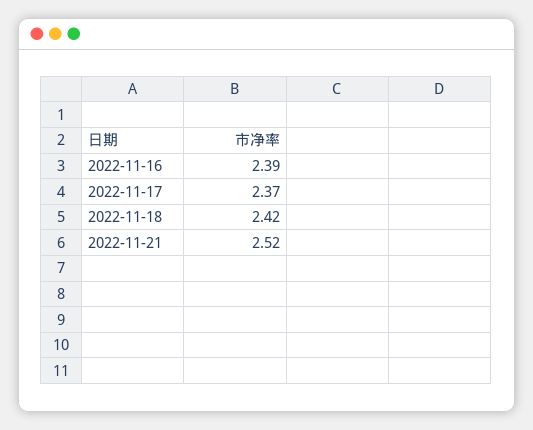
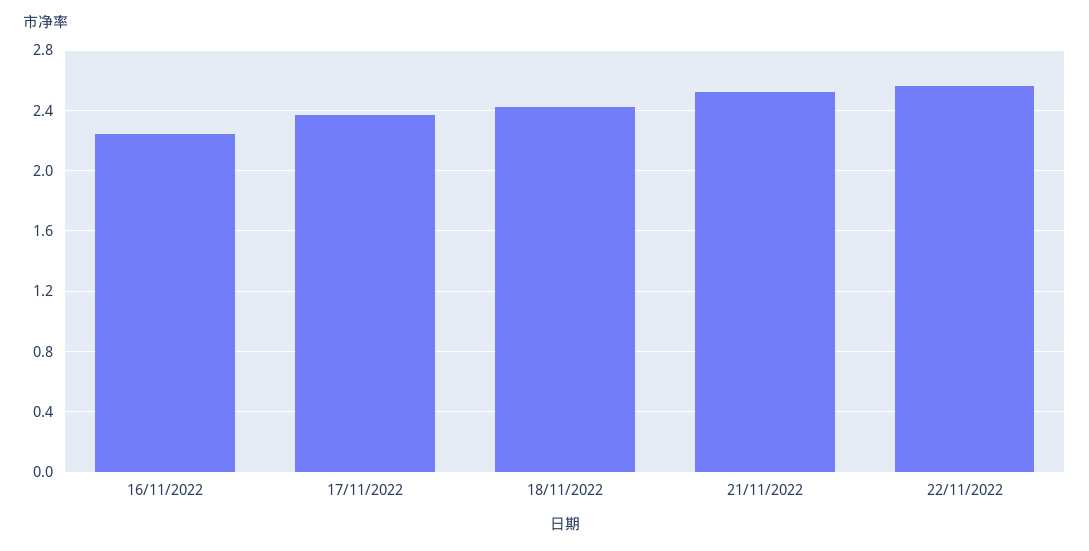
2022-11-16: 2.39 -> 2.25
22/11/2022: none -> 2.55

